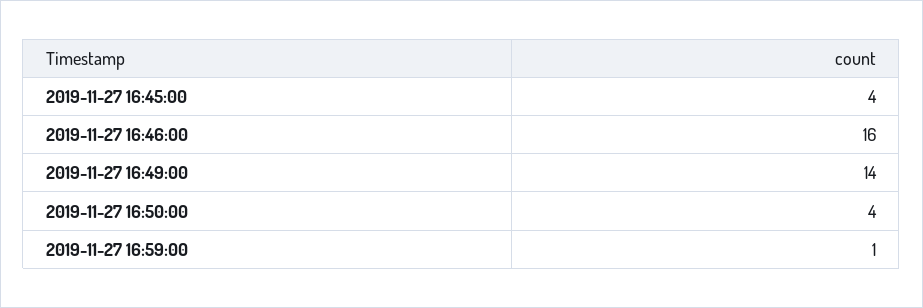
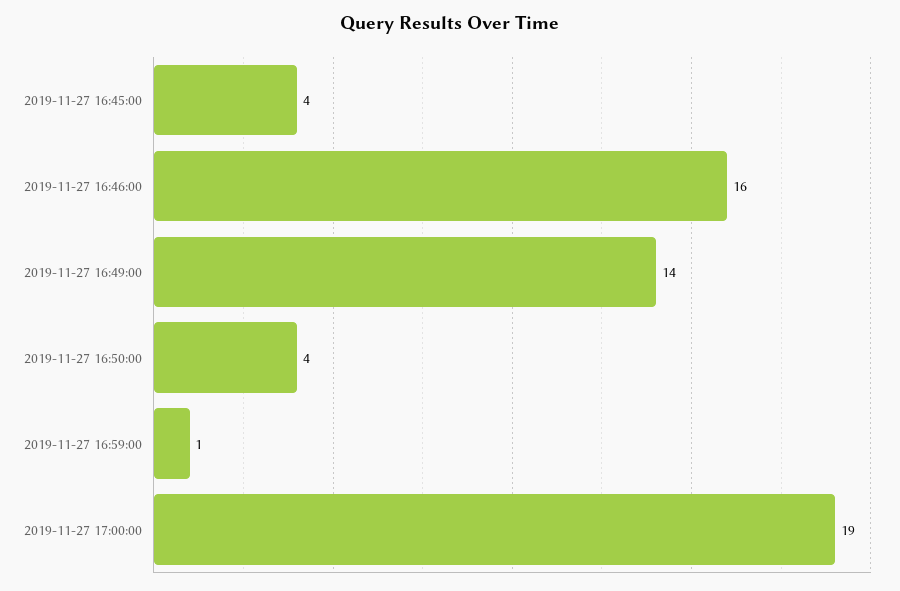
2019-11-27 17:00:00: none -> 19

